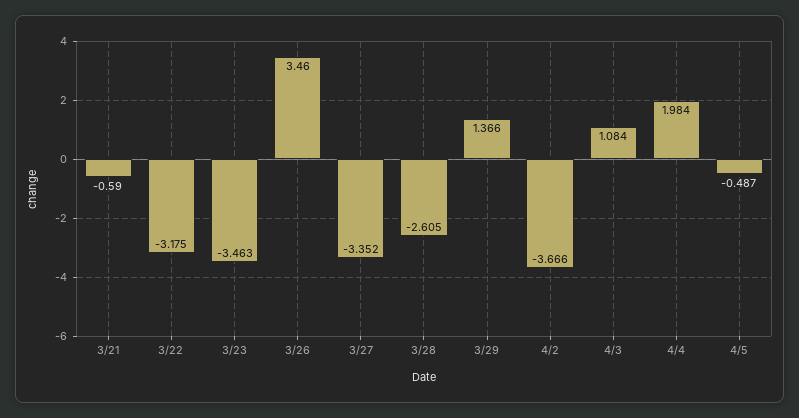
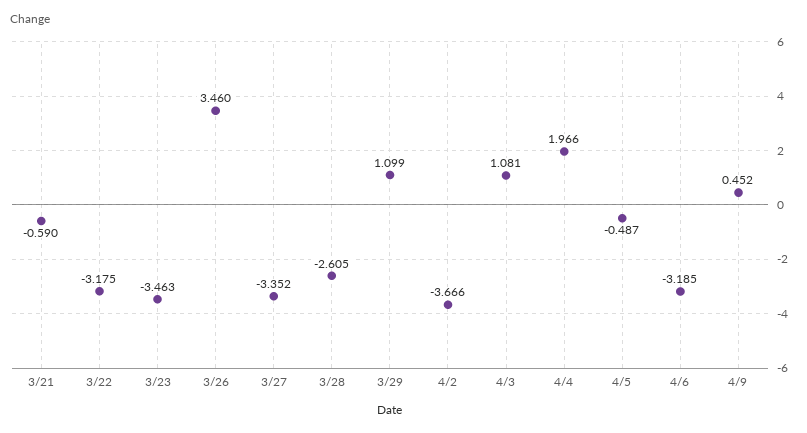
3/29: 1.366 -> 1.099
4/3: 1.084 -> 1.081
4/4: 1.984 -> 1.966
4/6: none -> -3.185
4/9: none -> 0.452

